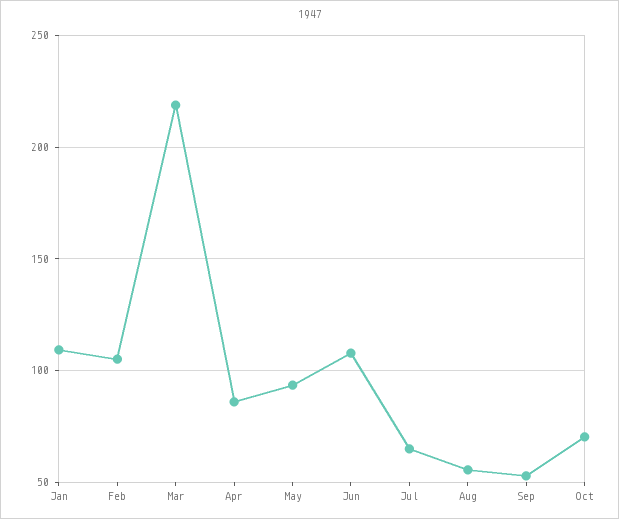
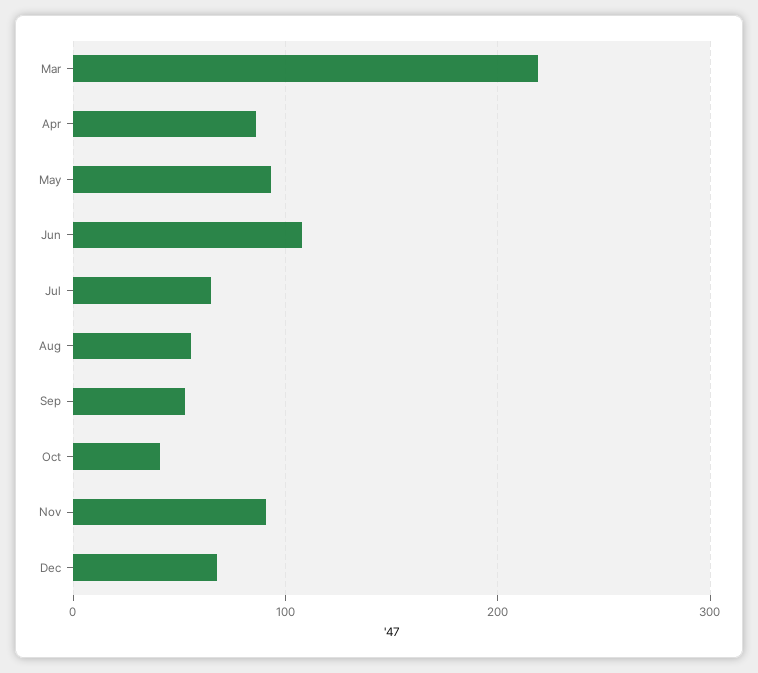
Jan: 110 -> none
Feb: 105 -> none
Oct: 70 -> 40
Nov: none -> 90
Dec: none -> 70

